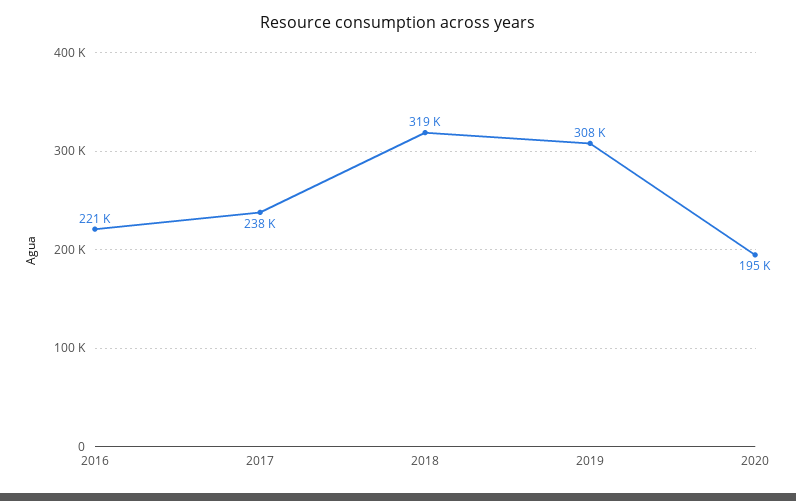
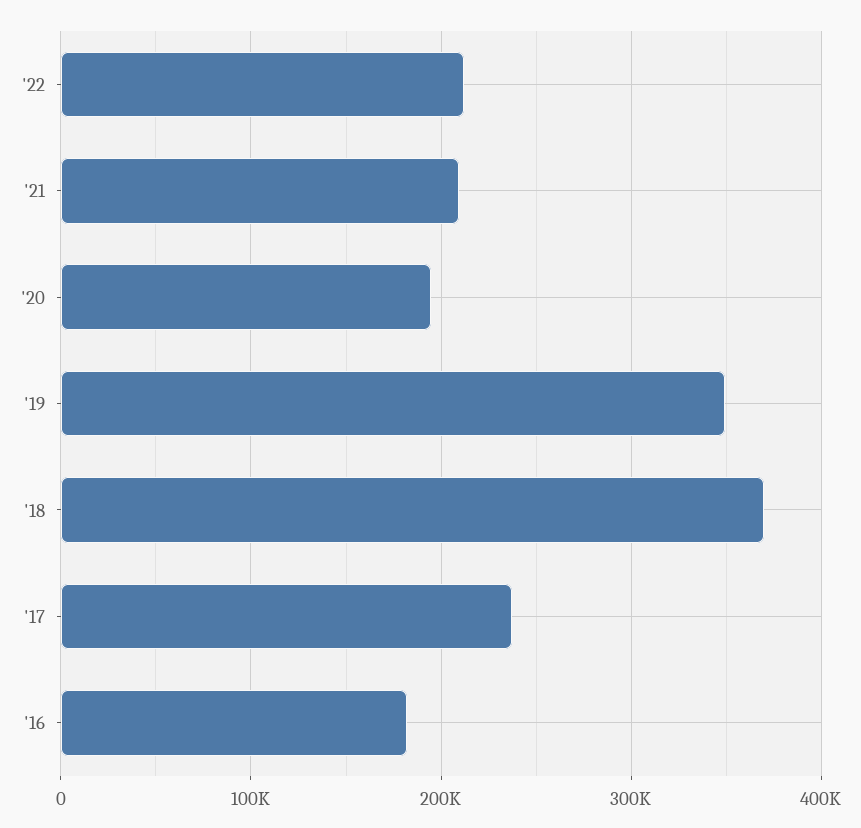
2016: 221000 -> 180000
2018: 319000 -> 370000
2019: 308000 -> 350000
'22: none -> 210000
'21: none -> 210000

